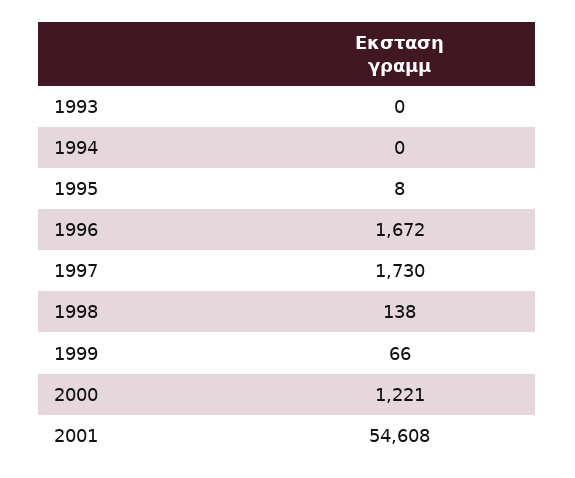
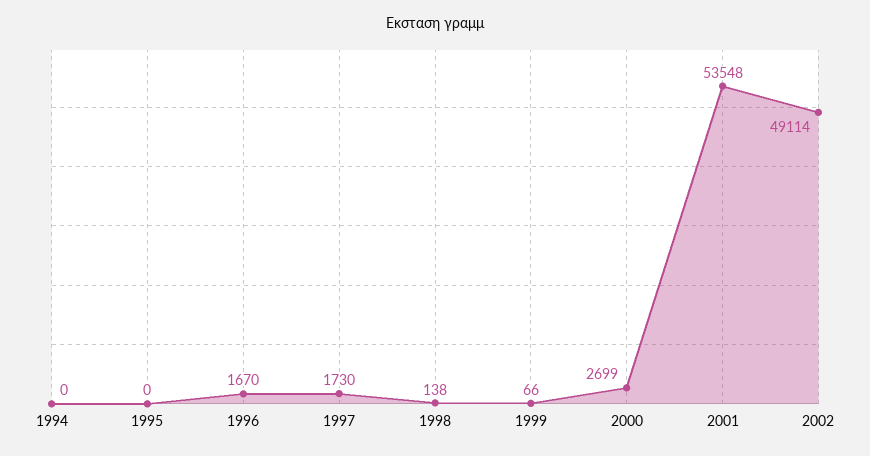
1993: 0 -> none
1995: 8 -> 0
1996: 1672 -> 1670
2000: 1221 -> 2699
2001: 54608 -> 53548
2002: none -> 49114

